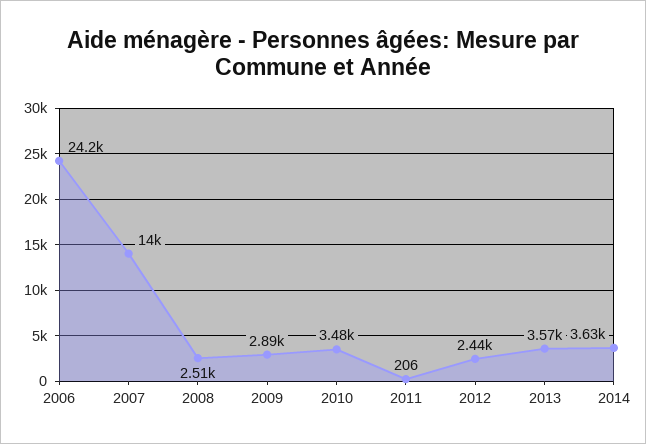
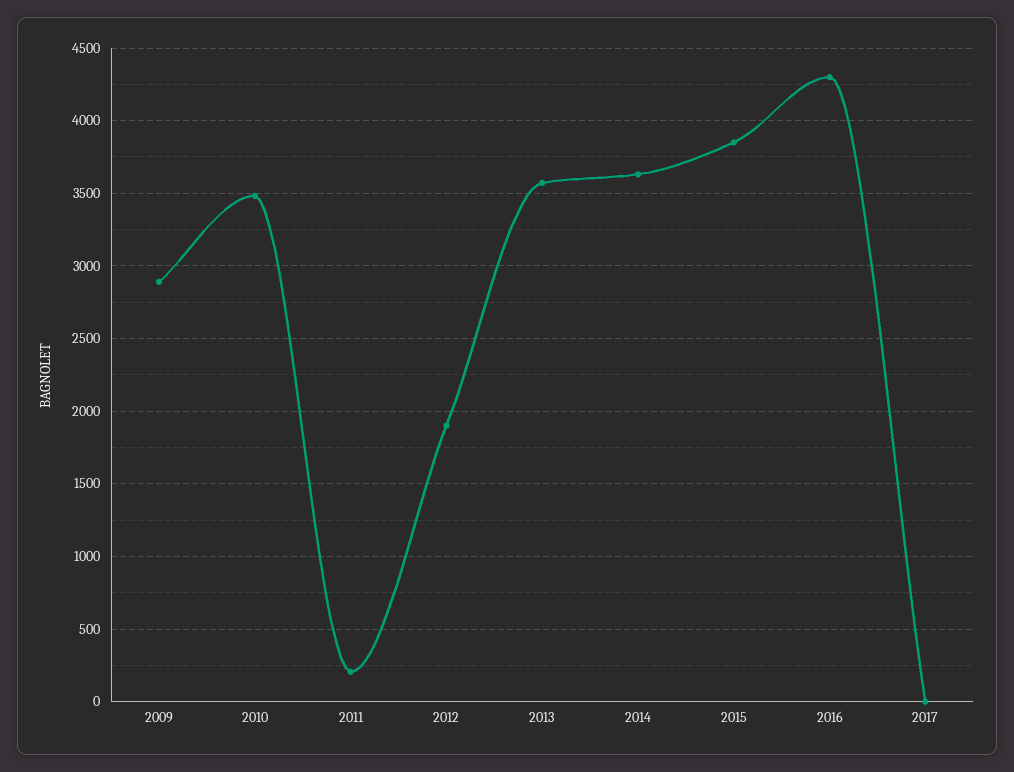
2006: 24200 -> none
2007: 14000 -> none
2008: 2510 -> none
2012: 2440 -> 1900
2015: none -> 3850
2016: none -> 4300
2017: none -> 0

